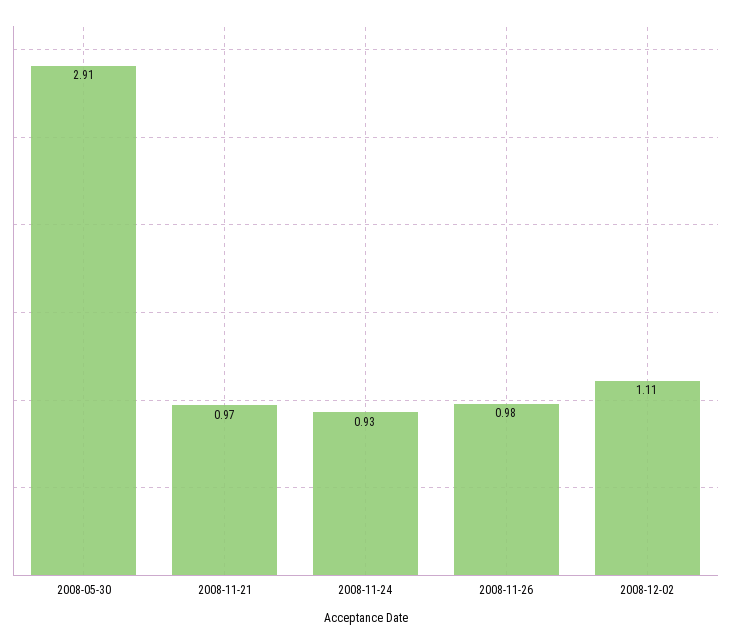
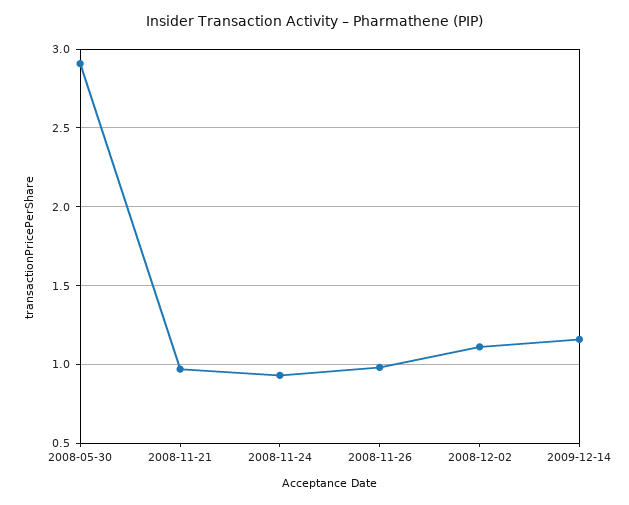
2009-12-14: none -> 1.15

